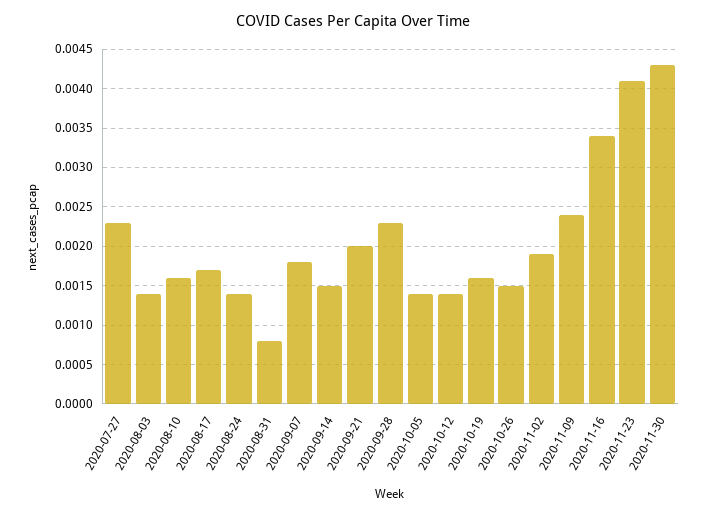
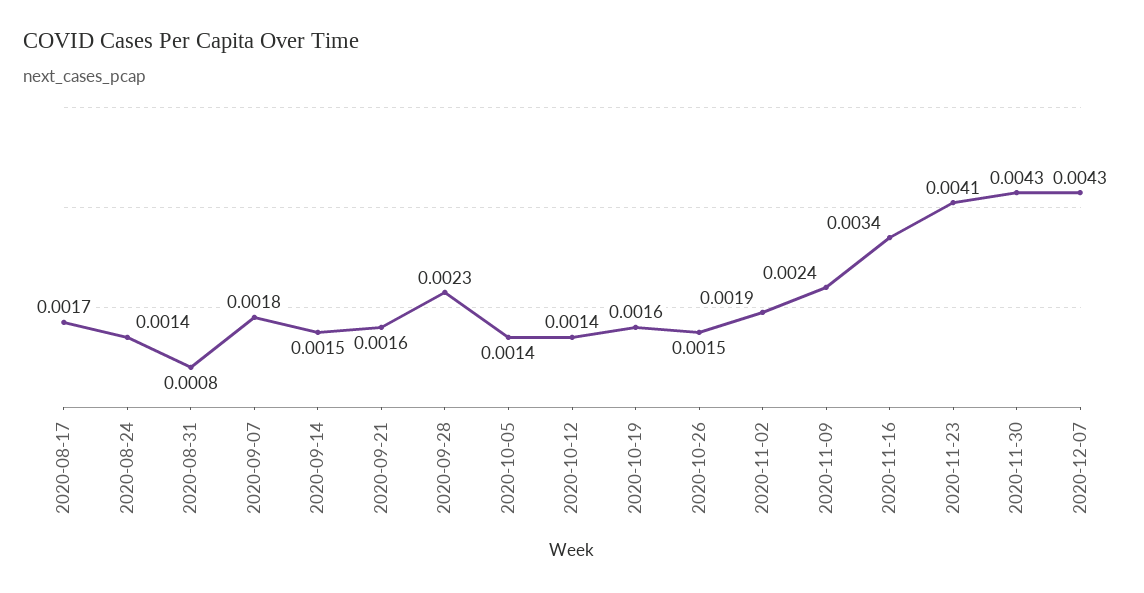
2020-07-27: 0.0023 -> none
2020-08-03: 0.0014 -> none
2020-08-10: 0.0016 -> none
2020-09-21: 0.002 -> 0.0016
2020-12-07: none -> 0.0043

